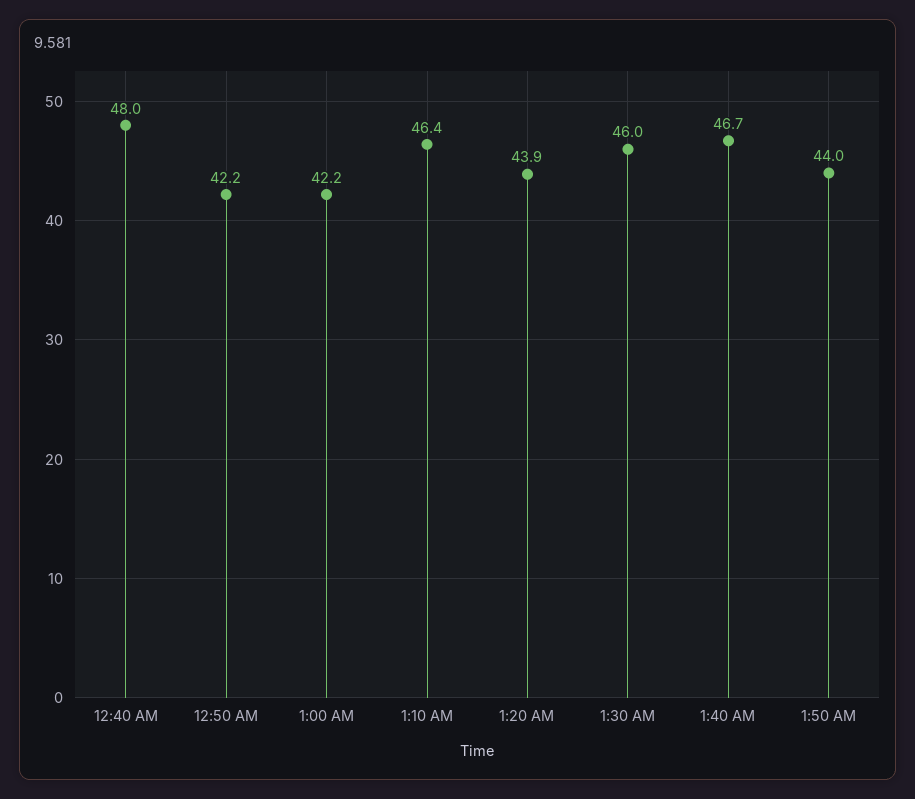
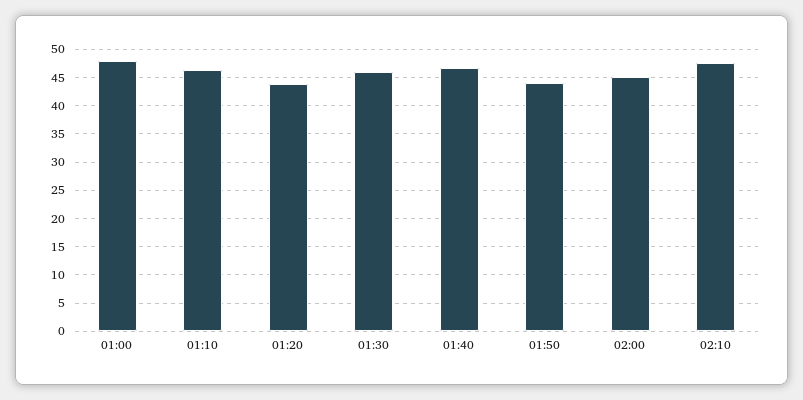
12:40 AM: 48 -> none
12:50 AM: 42.2 -> none
1:00 AM: 42.2 -> 47.5
02:00: none -> 45
02:10: none -> 47.5

